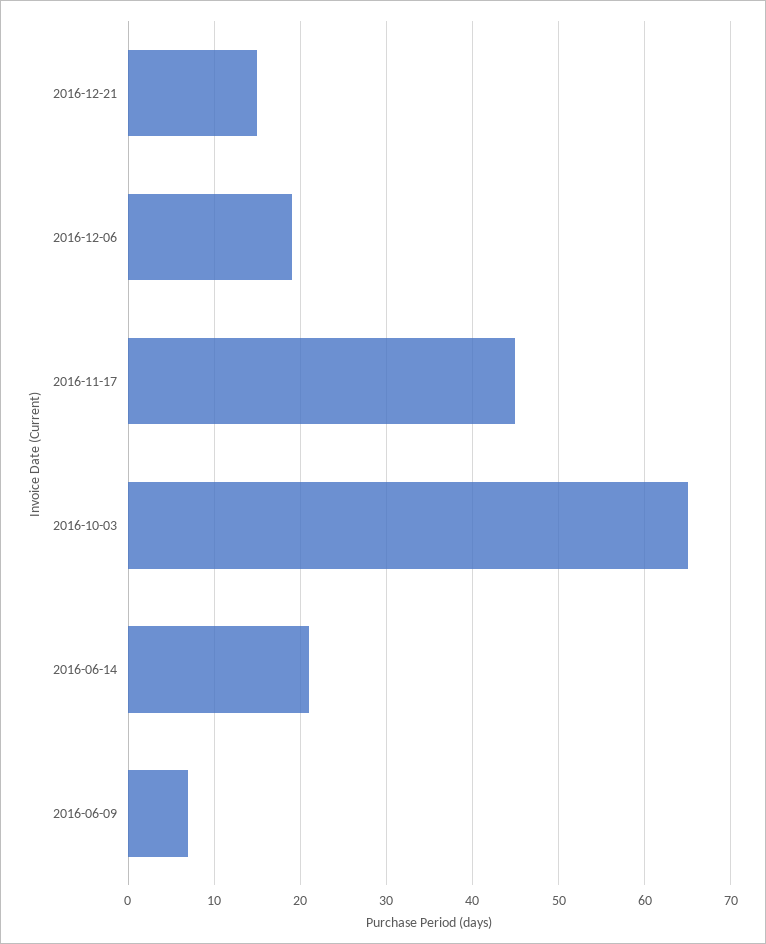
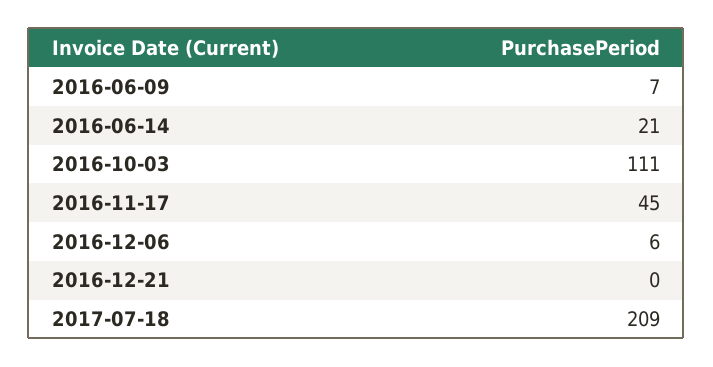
2016-12-21: 15 -> 0
2016-12-06: 19 -> 6
2016-10-03: 65 -> 111
2017-07-18: none -> 209

